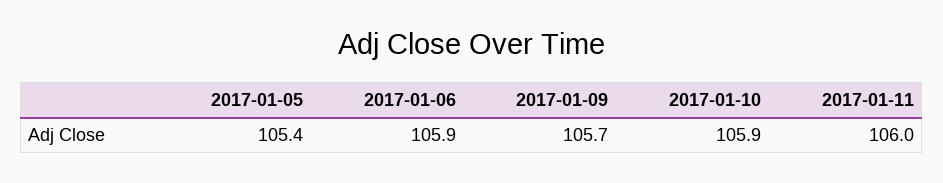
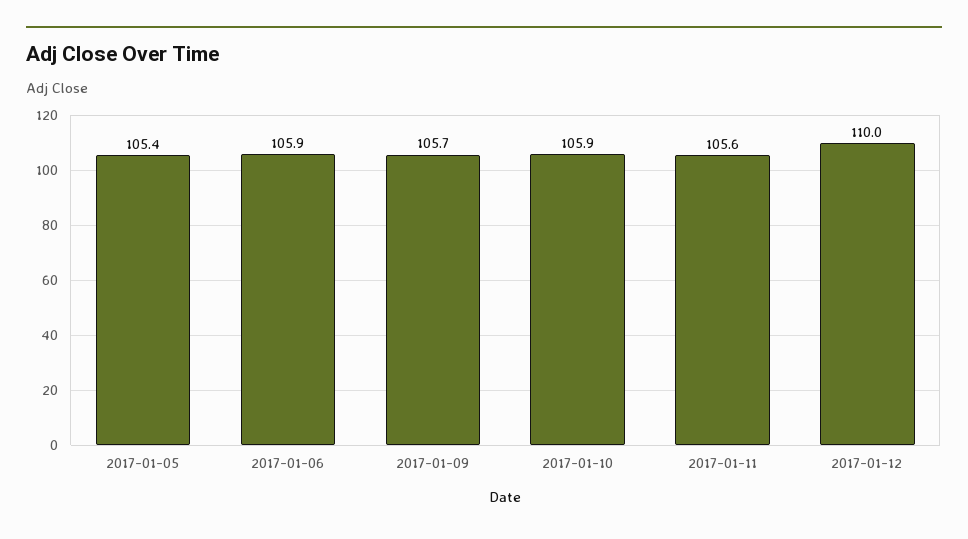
2017-01-11: 106 -> 105.6
2017-01-12: none -> 110

